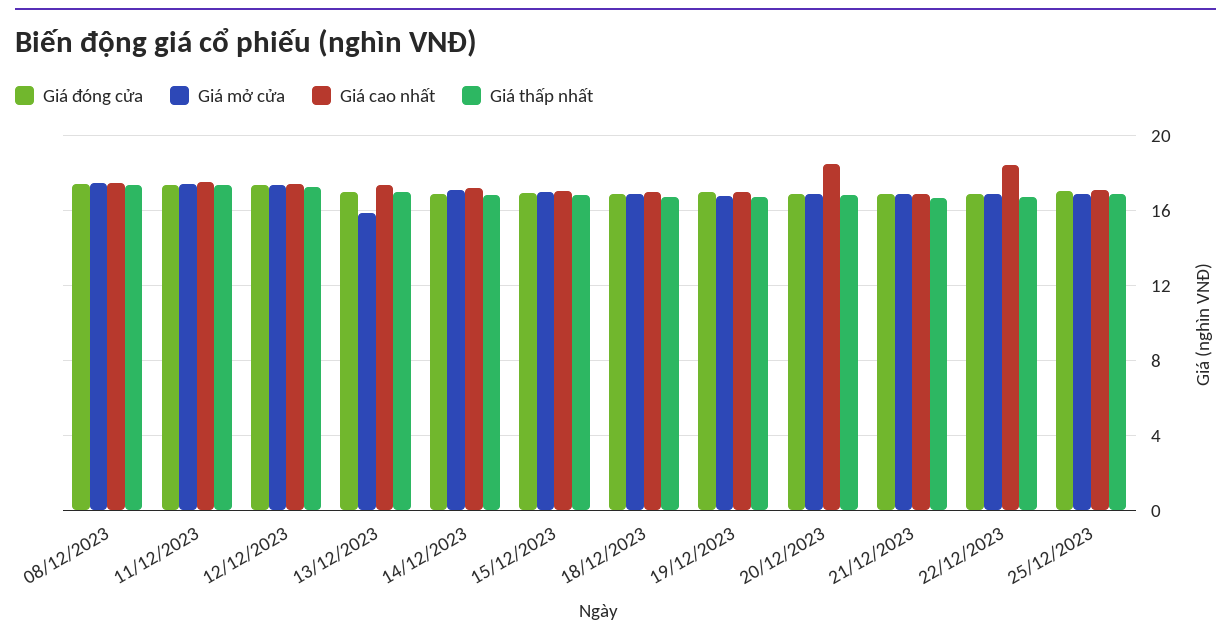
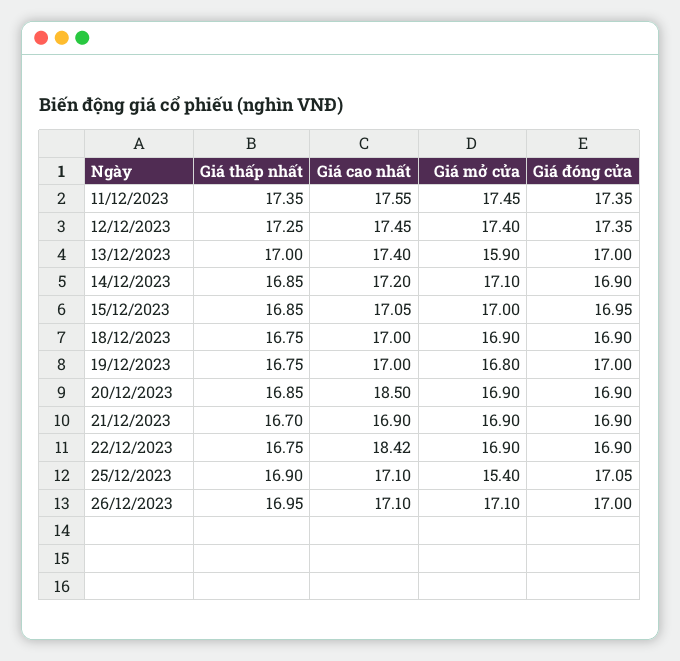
Giá đóng cửa, 08/12/2023: 17.5 -> none
Giá mở cửa, 08/12/2023: 17.5 -> none
Giá cao nhất, 08/12/2023: 17.5 -> none
Giá thấp nhất, 08/12/2023: 17.5 -> none
Giá mở cửa, 25/12/2023: 17 -> 15.4
Giá thấp nhất, 26/12/2023: none -> 16.95
Giá cao nhất, 26/12/2023: none -> 17.1
Giá mở cửa, 26/12/2023: none -> 17.1
Giá đóng cửa, 26/12/2023: none -> 17

